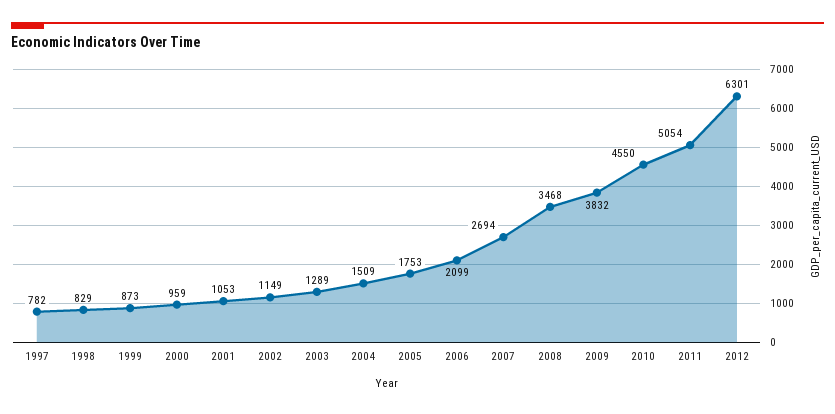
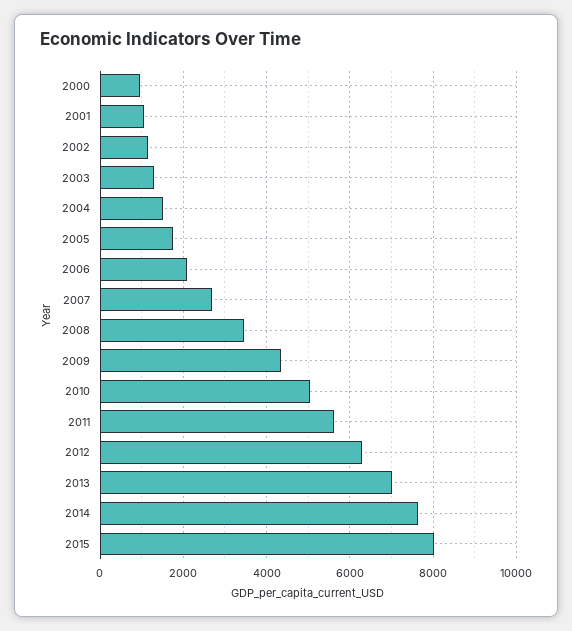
1997: 782 -> none
1998: 829 -> none
1999: 873 -> none
2009: 3832 -> 4400
2010: 4550 -> 5000
2011: 5054 -> 5600
2013: none -> 7000
2014: none -> 7600
2015: none -> 8000

